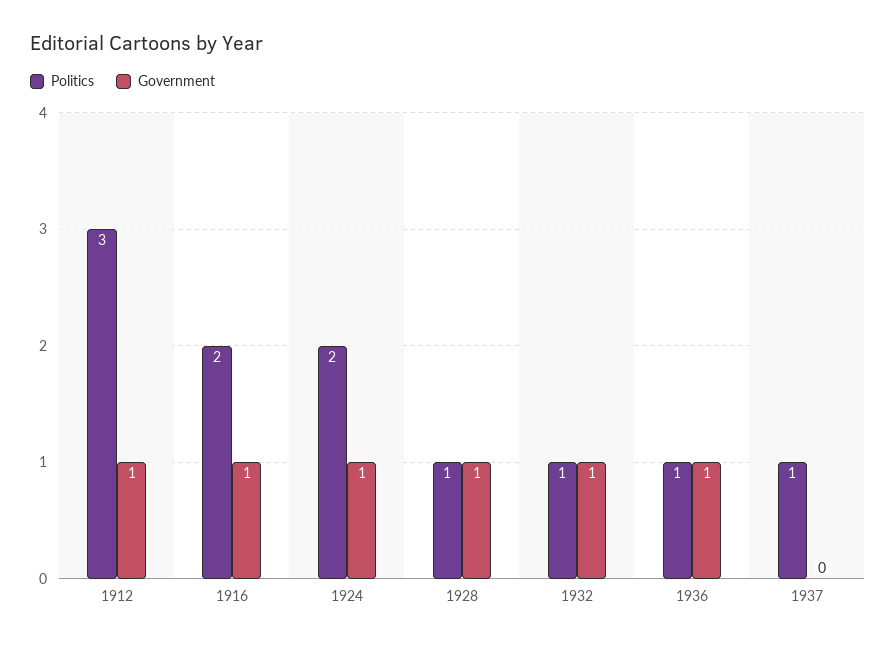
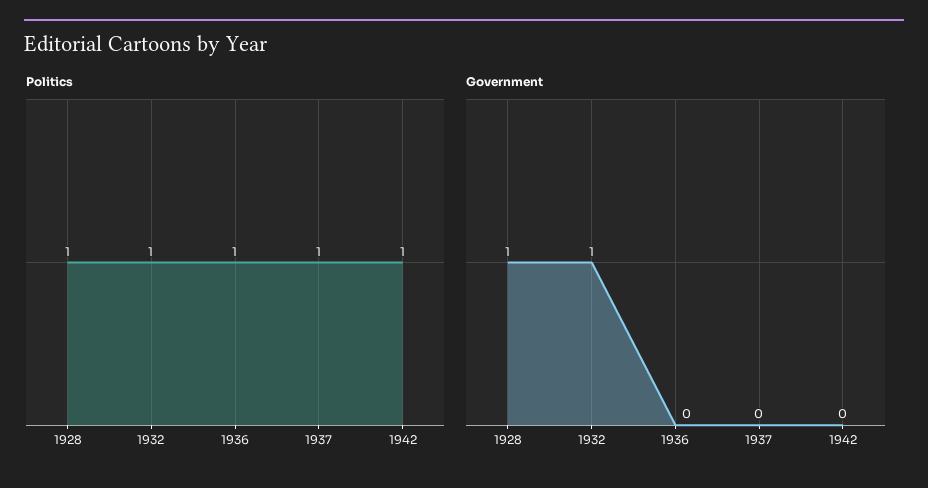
Politics, 1912: 3 -> none
Government, 1912: 1 -> none
Politics, 1916: 2 -> none
Government, 1916: 1 -> none
Politics, 1924: 2 -> none
Government, 1924: 1 -> none
Government, 1936: 1 -> 0
Politics, 1942: none -> 1
Government, 1942: none -> 0

